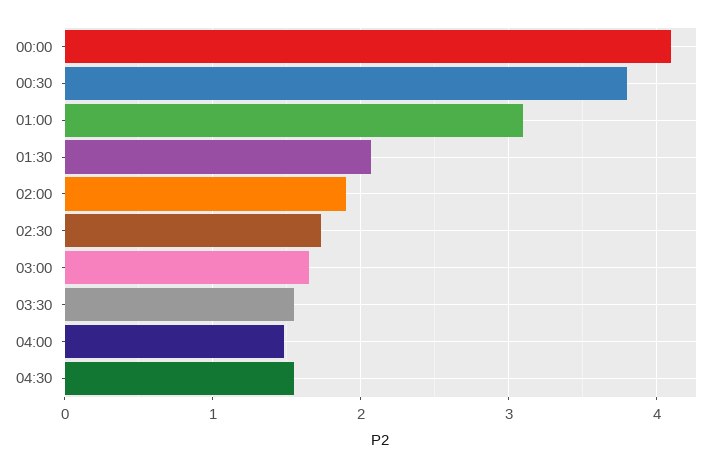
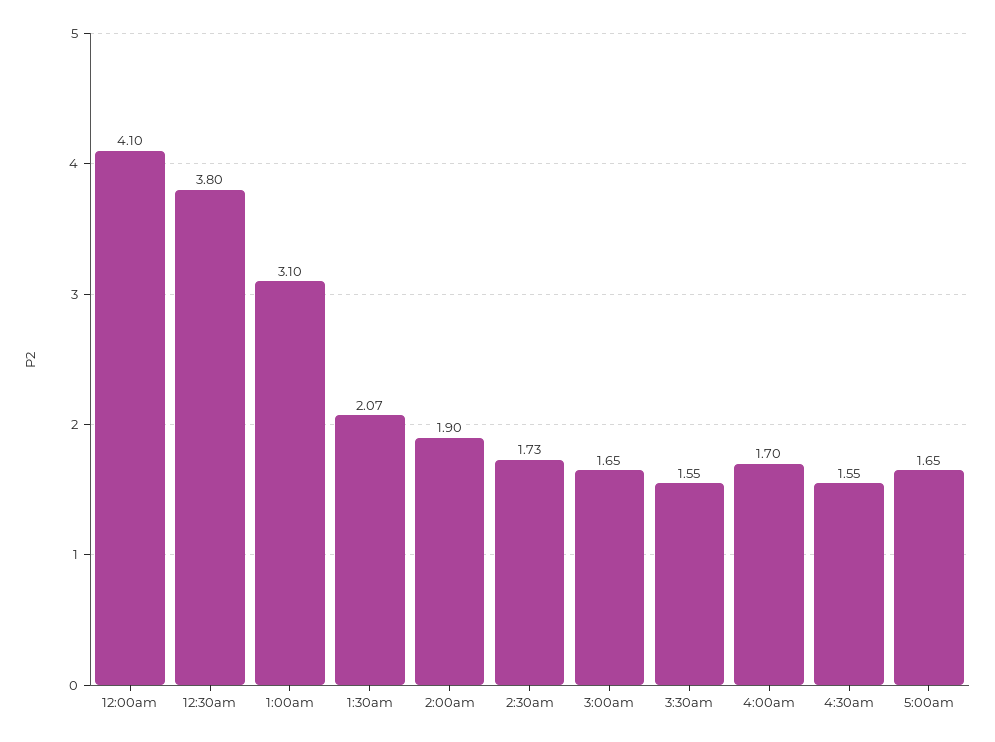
04:00: 1.5 -> 1.7
5:00am: none -> 1.65

